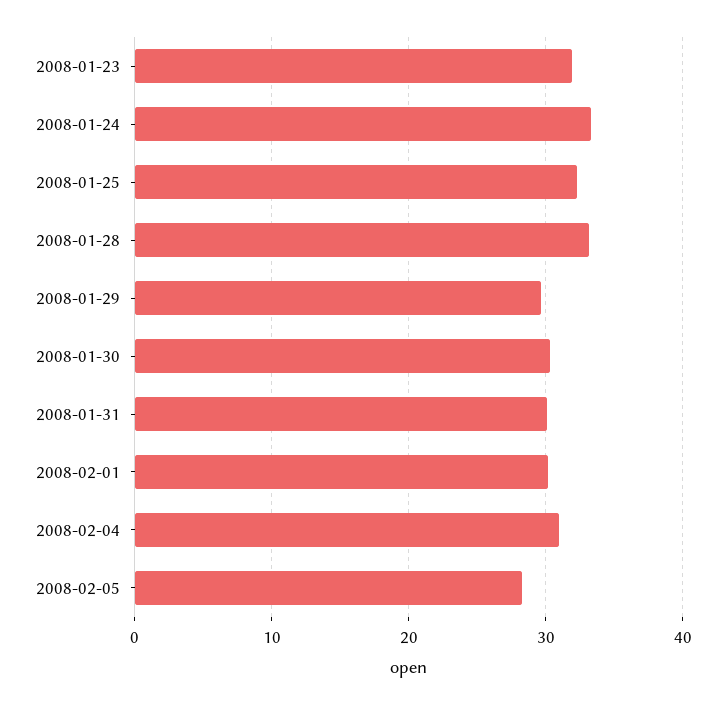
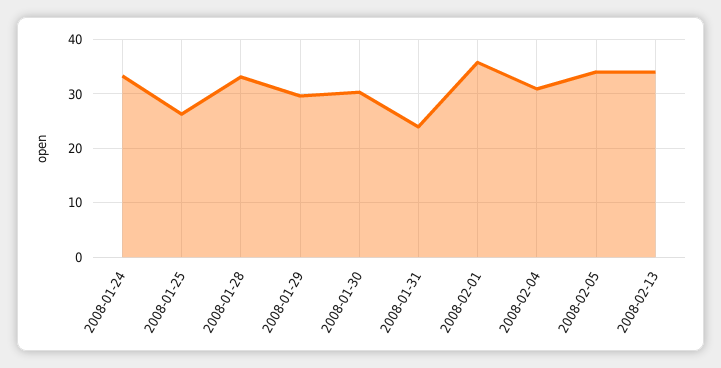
2008-01-23: 32 -> none
2008-01-25: 32 -> 26
2008-01-31: 30 -> 24
2008-02-01: 30 -> 36
2008-02-05: 28 -> 34
2008-02-13: none -> 34

